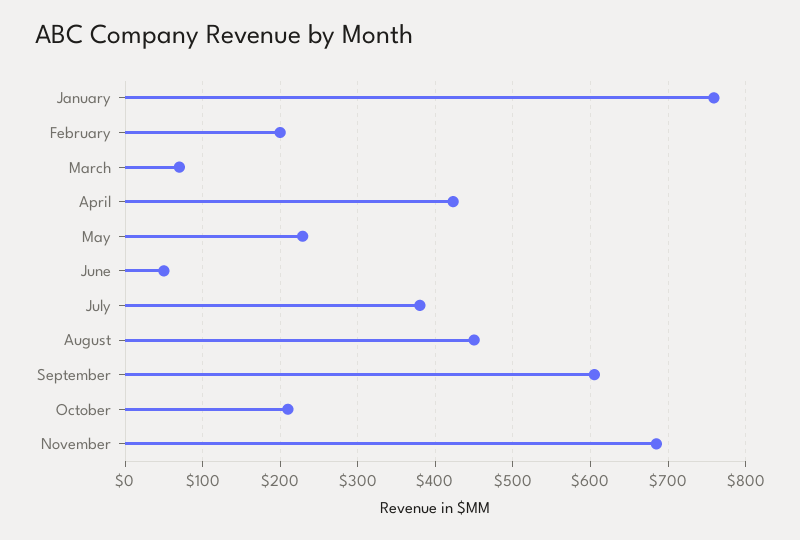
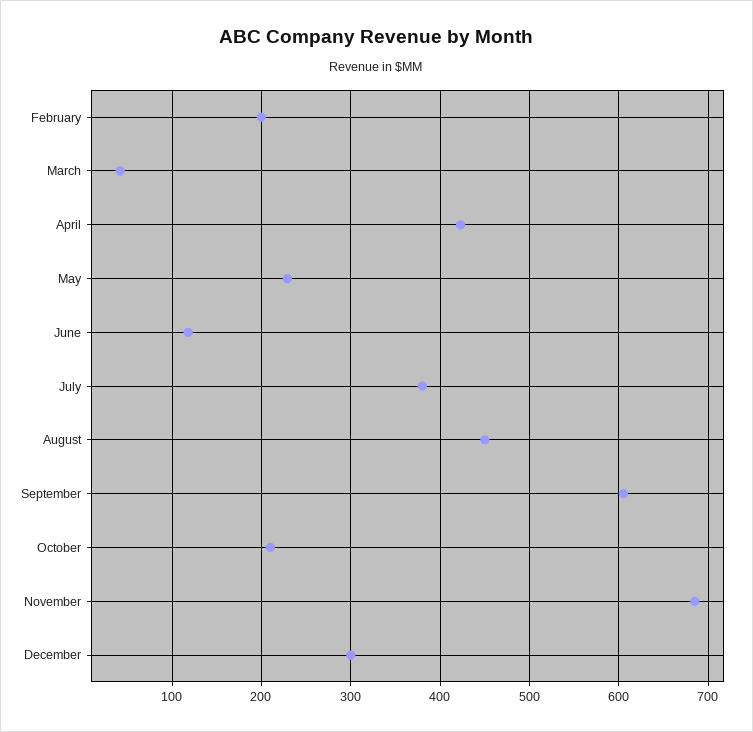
January: 760 -> none
March: 70 -> 40
June: 50 -> 120
December: none -> 300

